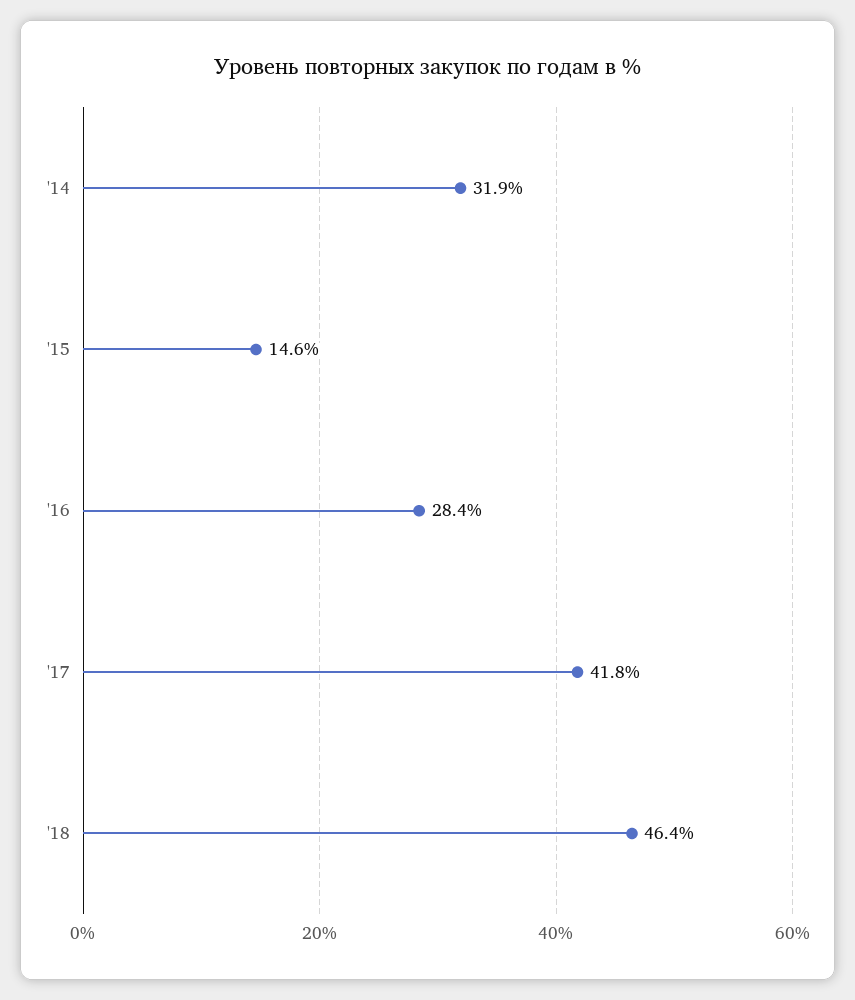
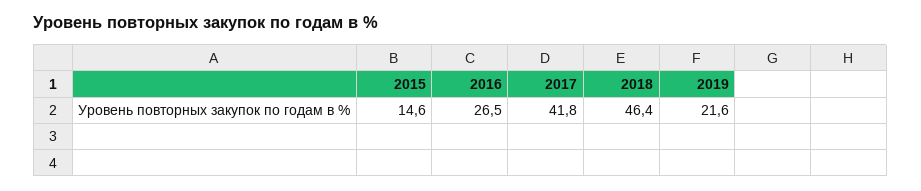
'14: 31.9 -> none
'16: 28.4 -> 26.5
2019: none -> 21.6

